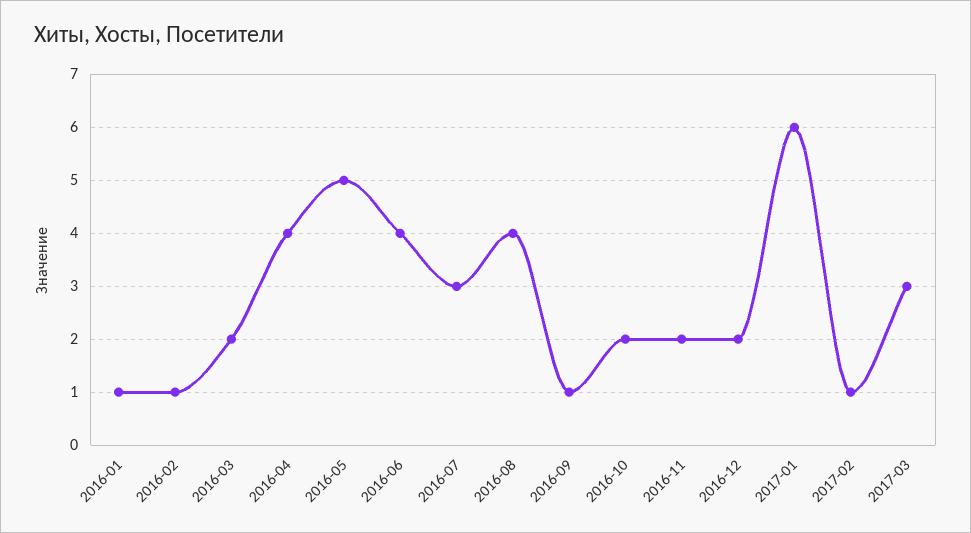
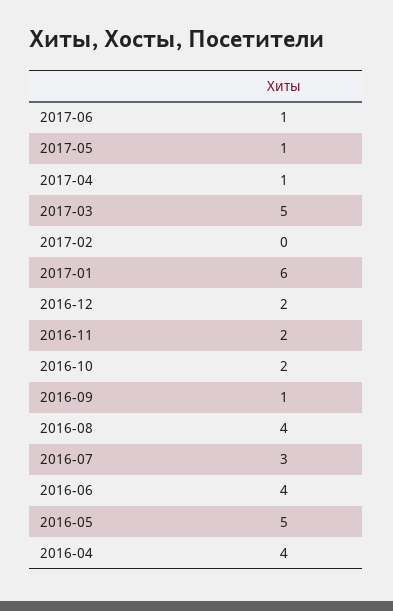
2016-01: 1 -> none
2016-02: 1 -> none
2016-03: 2 -> none
2017-02: 1 -> 0
2017-03: 3 -> 5
2017-06: none -> 1
2017-05: none -> 1
2017-04: none -> 1

